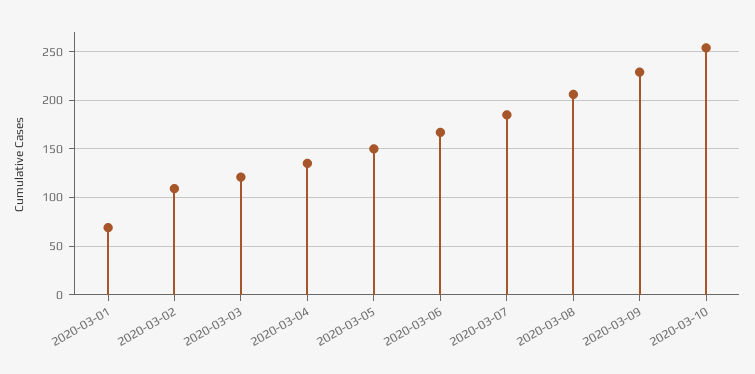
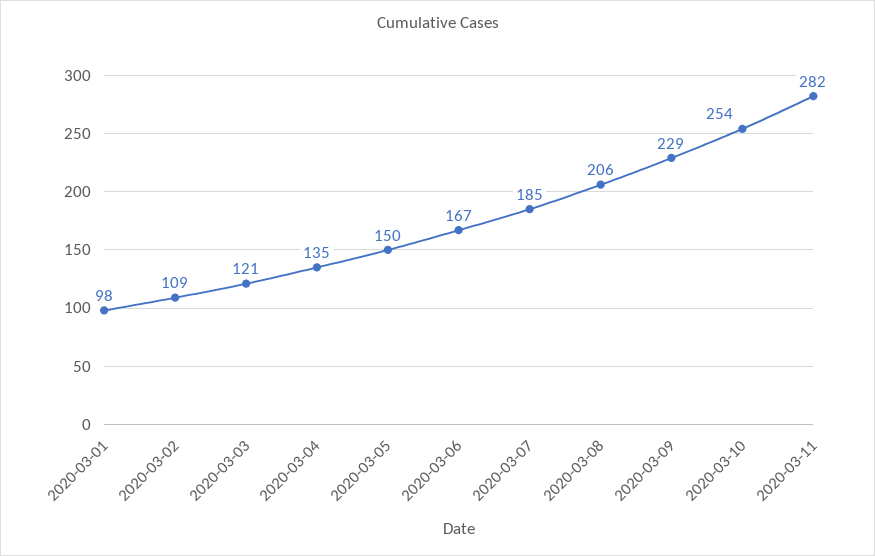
2020-03-01: 70 -> 98
2020-03-11: none -> 282

